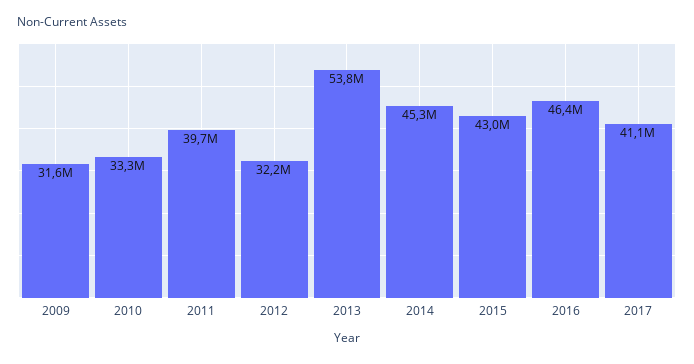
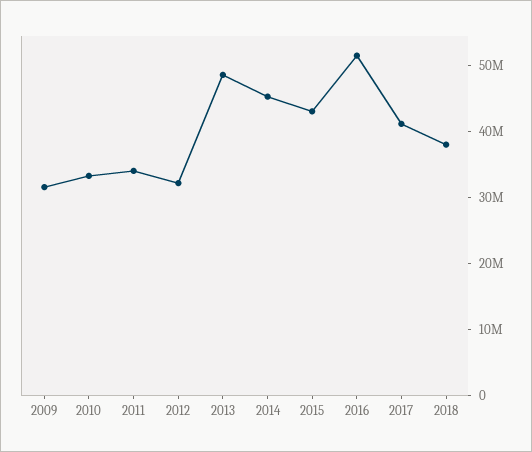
2011: 39700000 -> 34000000
2013: 53800000 -> 48000000
2016: 46400000 -> 52000000
2018: none -> 38000000

